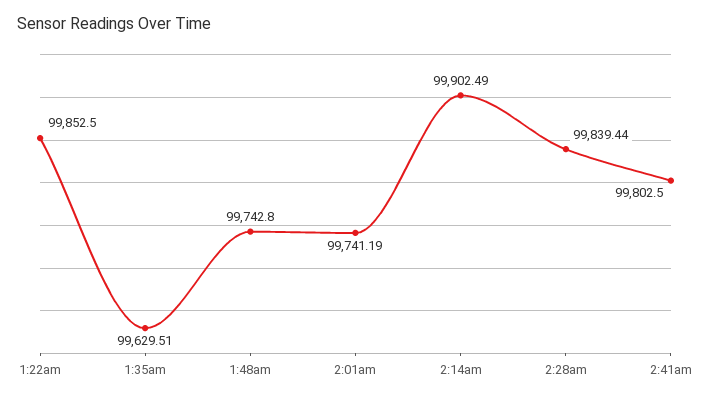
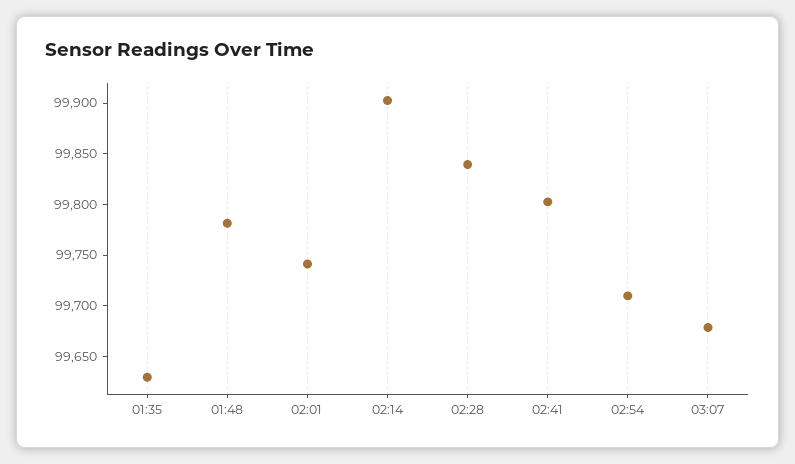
1:22am: 99852.5 -> none
1:48am: 99742.8 -> 99780
02:54: none -> 99710
03:07: none -> 99680

